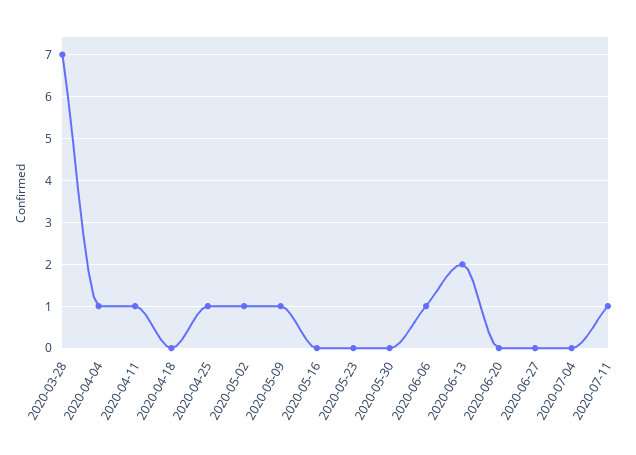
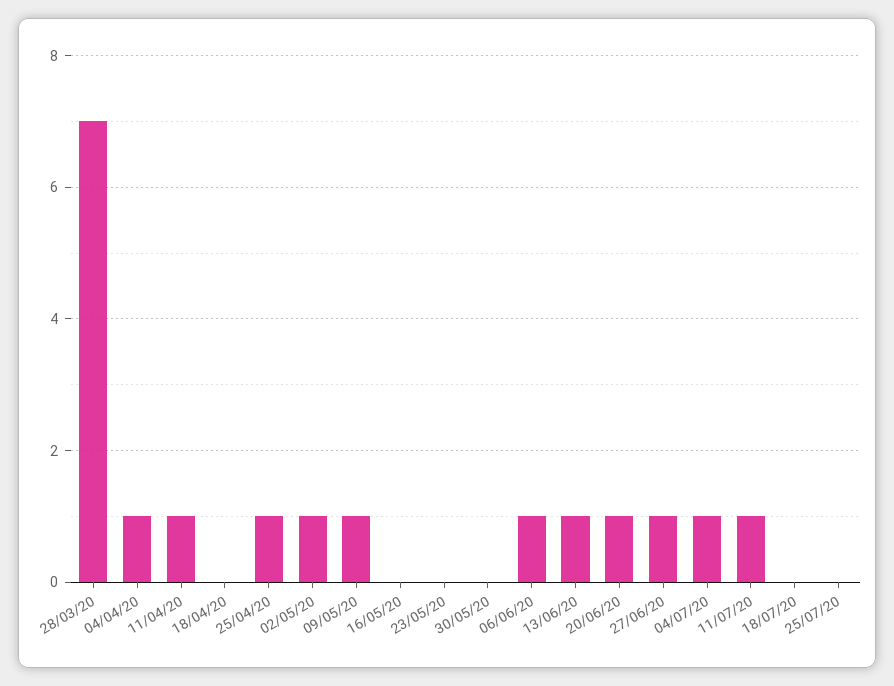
2020-06-13: 2 -> 1
2020-06-20: 0 -> 1
2020-06-27: 0 -> 1
2020-07-04: 0 -> 1
18/07/20: none -> 0
25/07/20: none -> 0

